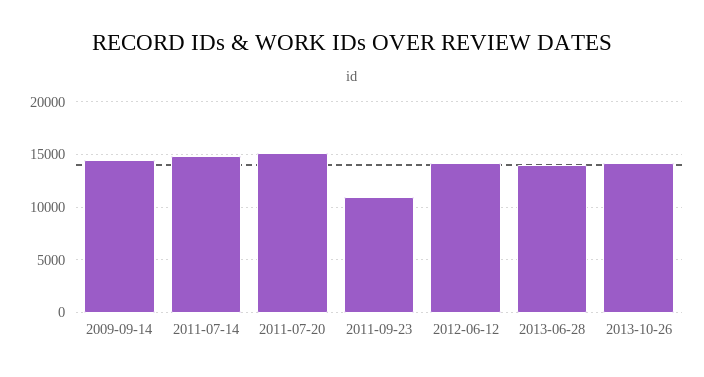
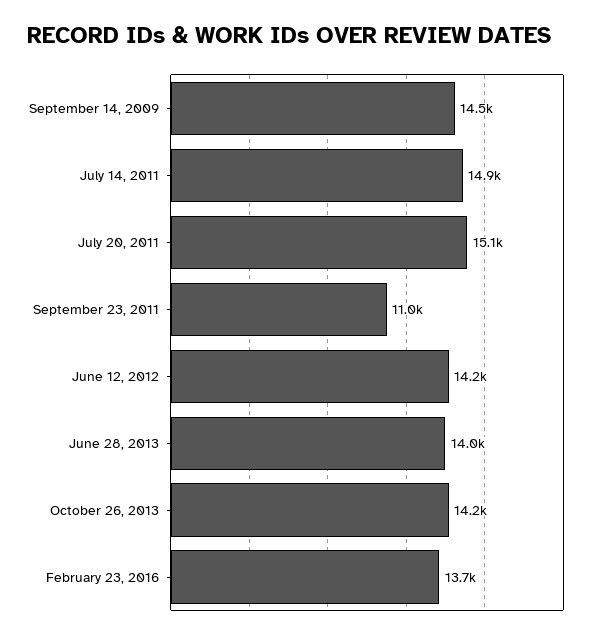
February 23, 2016: none -> 13700

